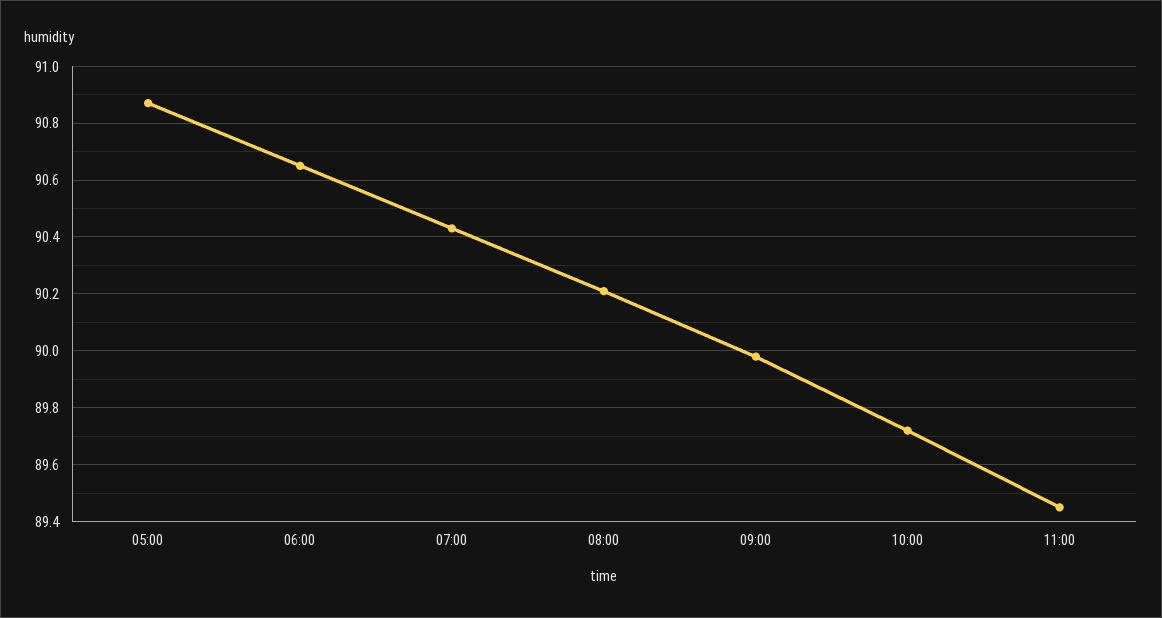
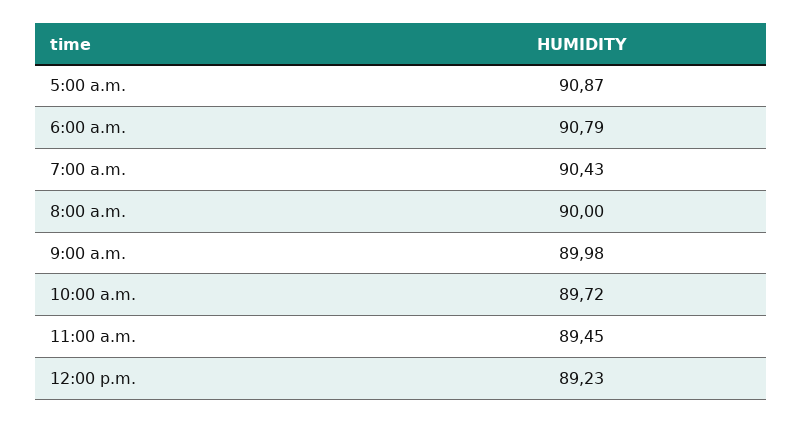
06:00: 90.65 -> 90.79
08:00: 90.2 -> 90
12:00 p.m.: none -> 89.23

